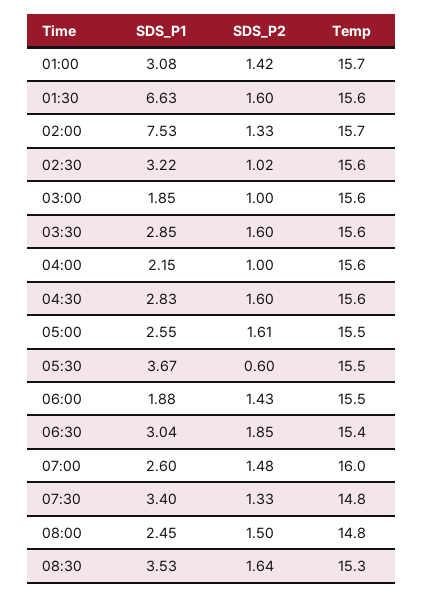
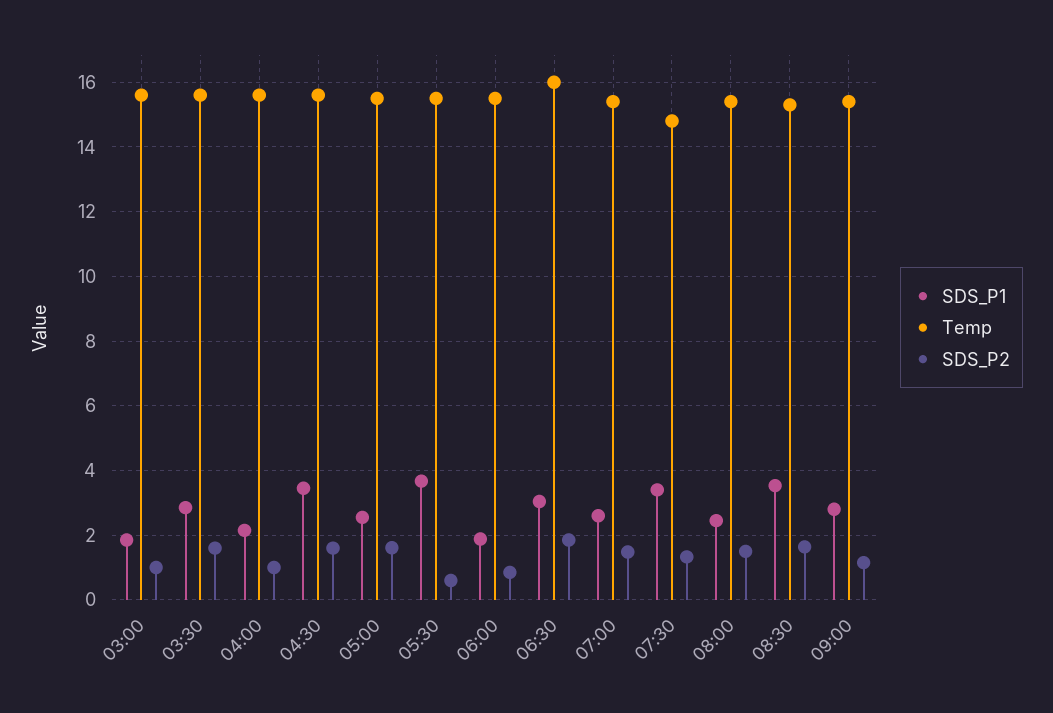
SDS_P1, 01:00: 3.08 -> none
SDS_P2, 01:00: 1.42 -> none
Temp, 01:00: 15.7 -> none
SDS_P1, 01:30: 6.63 -> none
SDS_P2, 01:30: 1.6 -> none
Temp, 01:30: 15.6 -> none
SDS_P1, 02:00: 7.53 -> none
SDS_P2, 02:00: 1.33 -> none
Temp, 02:00: 15.7 -> none
SDS_P1, 02:30: 3.22 -> none
SDS_P2, 02:30: 1.02 -> none
Temp, 02:30: 15.6 -> none
SDS_P1, 04:30: 2.83 -> 3.4
SDS_P2, 06:00: 1.43 -> 0.8
Temp, 06:30: 15.4 -> 16
Temp, 07:00: 16 -> 15.4
Temp, 08:00: 14.8 -> 15.4
SDS_P1, 09:00: none -> 2.8
Temp, 09:00: none -> 15.4
SDS_P2, 09:00: none -> 1.2

